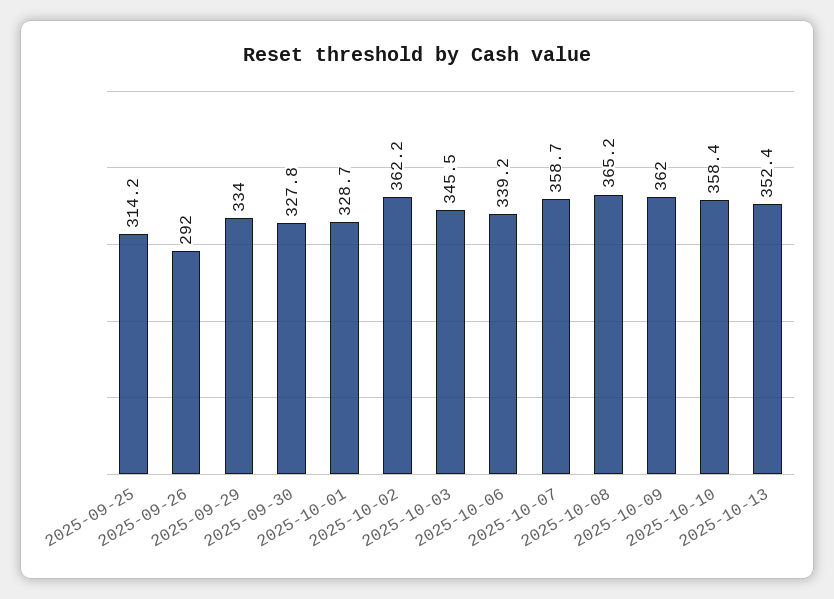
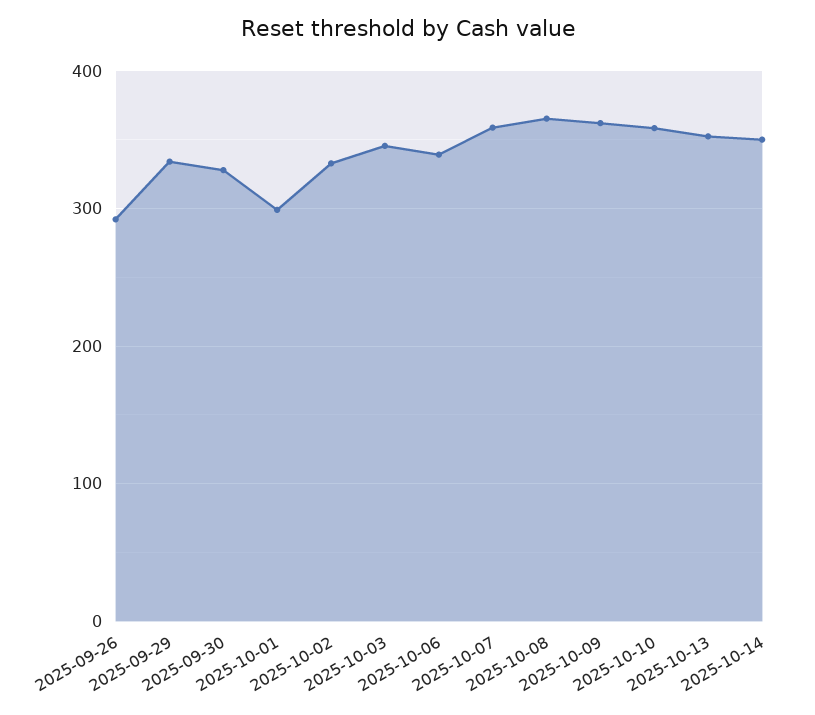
2025-09-25: 314.2 -> none
2025-10-01: 328.7 -> 300
2025-10-02: 362.2 -> 330
2025-10-14: none -> 350

